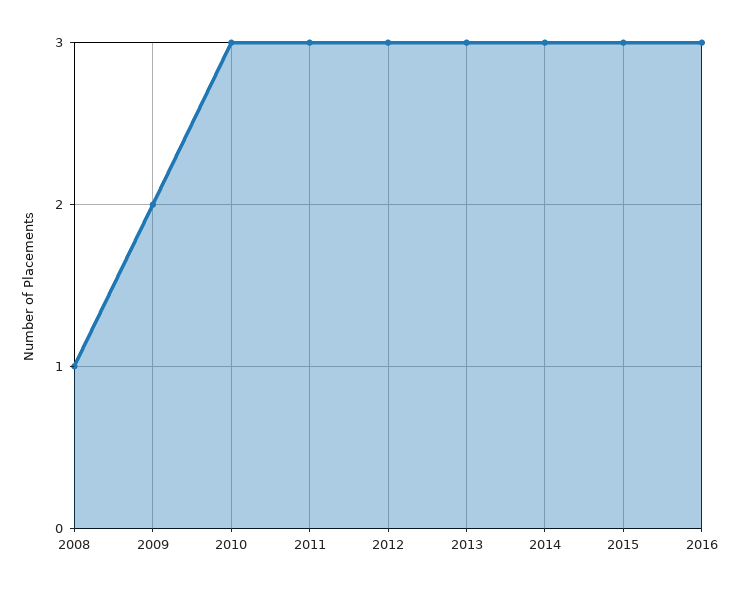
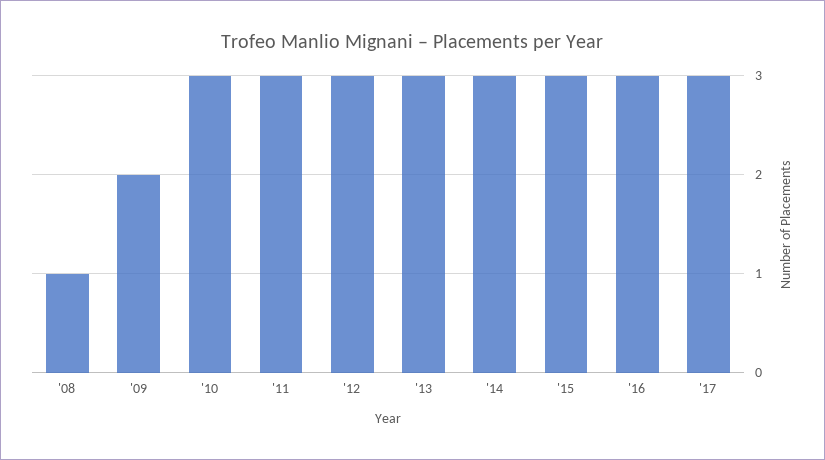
'17: none -> 3

